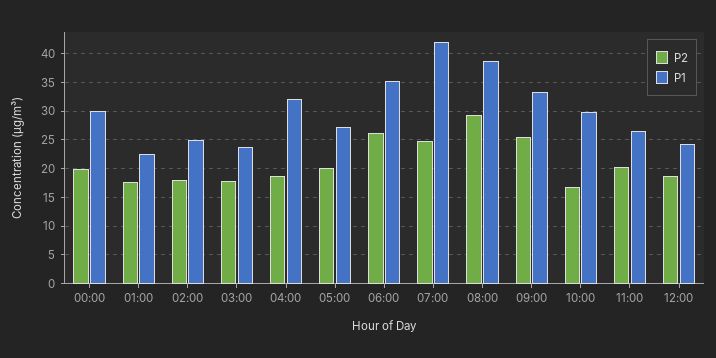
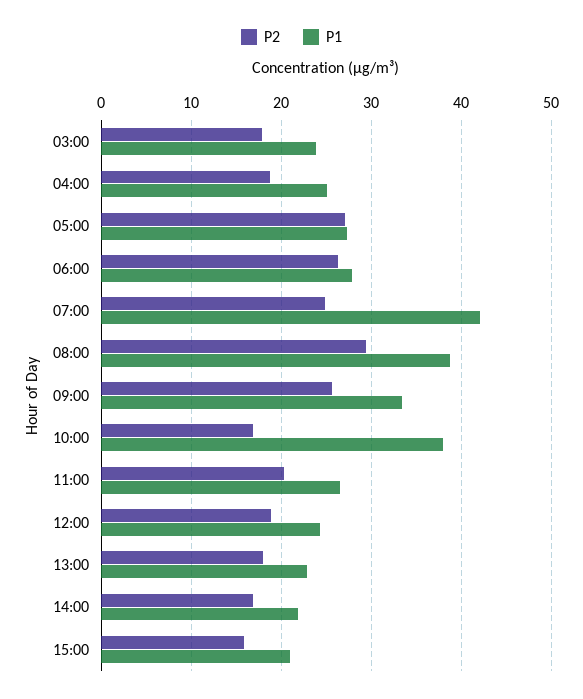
P2, 00:00: 20 -> none
P1, 00:00: 30 -> none
P2, 01:00: 17.5 -> none
P1, 01:00: 22.5 -> none
P2, 02:00: 17.5 -> none
P1, 02:00: 25 -> none
P1, 04:00: 32.5 -> 25
P2, 05:00: 20 -> 27
P1, 06:00: 35 -> 28
P1, 10:00: 30 -> 38
P2, 13:00: none -> 18
P1, 13:00: none -> 23
P2, 14:00: none -> 17
P1, 14:00: none -> 22
P2, 15:00: none -> 16
P1, 15:00: none -> 21

